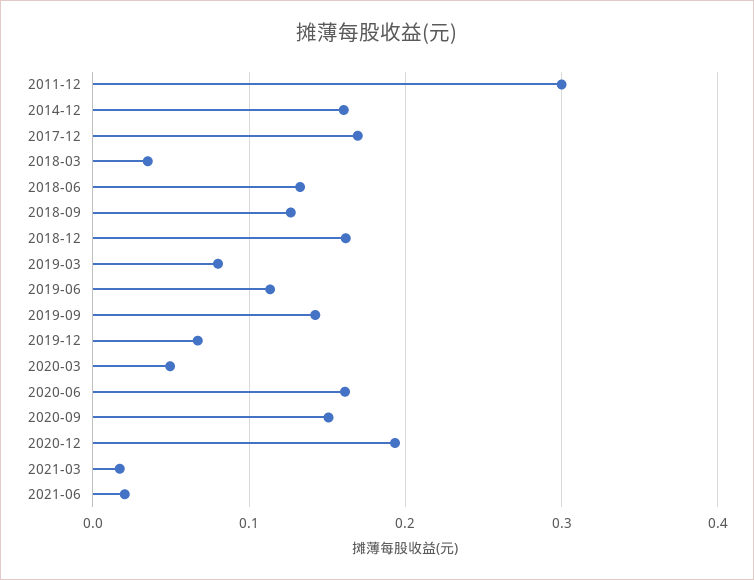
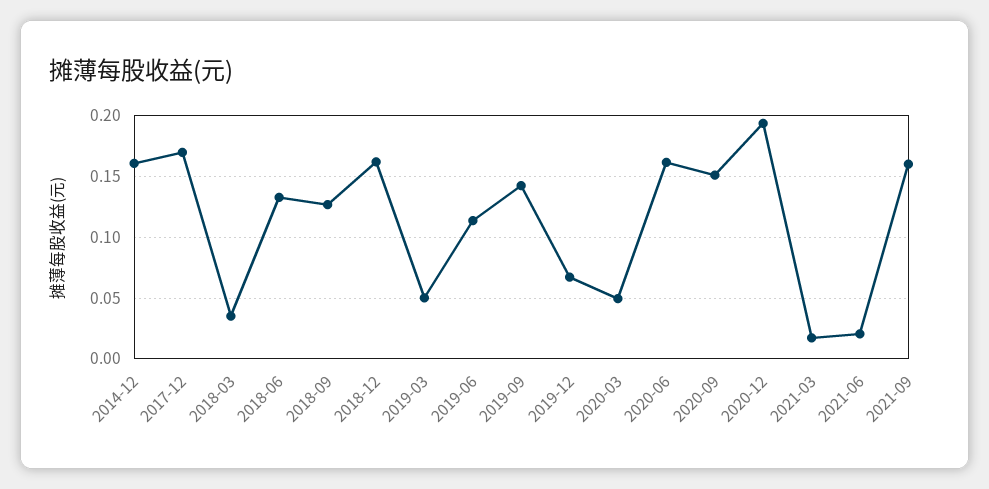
2011-12: 0.3 -> none
2019-03: 0.08 -> 0.05
2021-09: none -> 0.16

